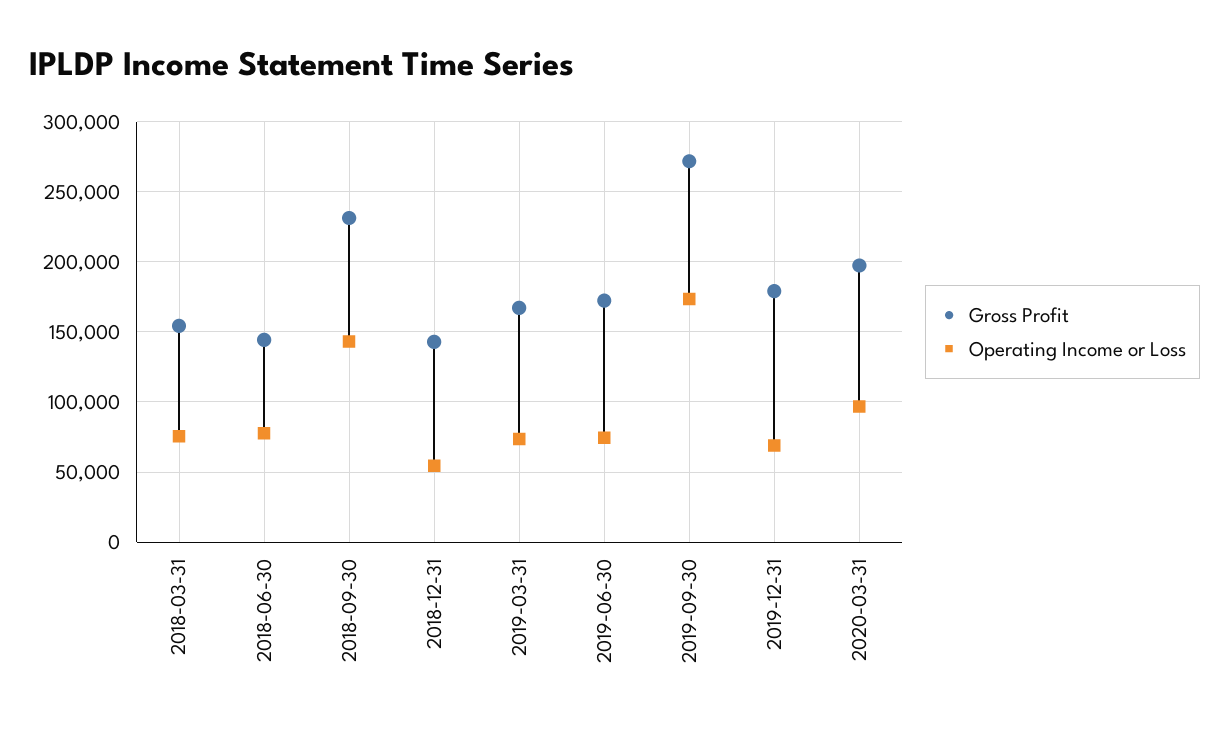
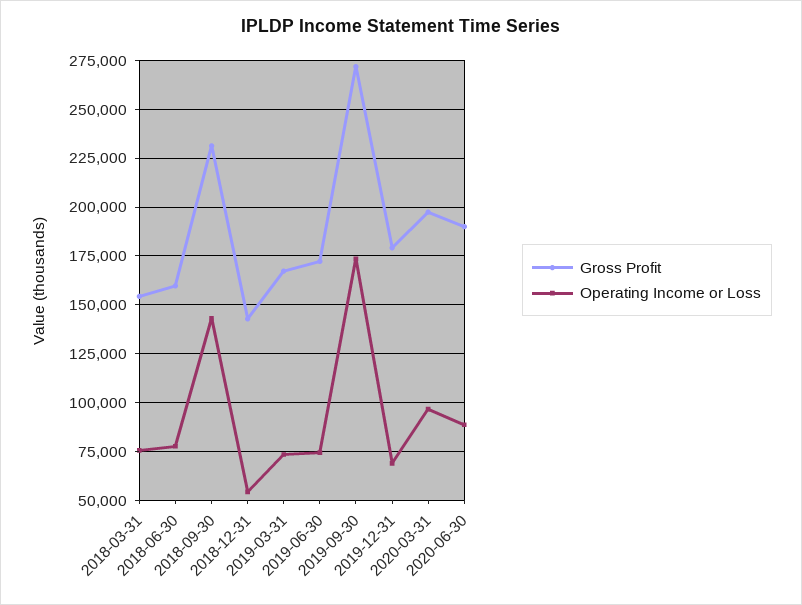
Gross Profit, 2018-06-30: 145000 -> 160000
Gross Profit, 2020-06-30: none -> 190000
Operating Income or Loss, 2020-06-30: none -> 90000

